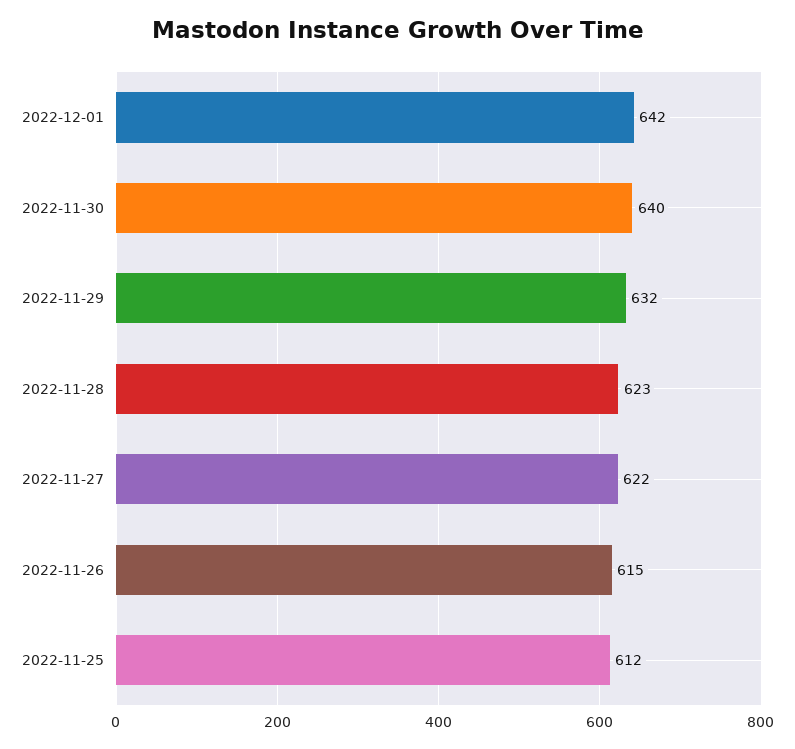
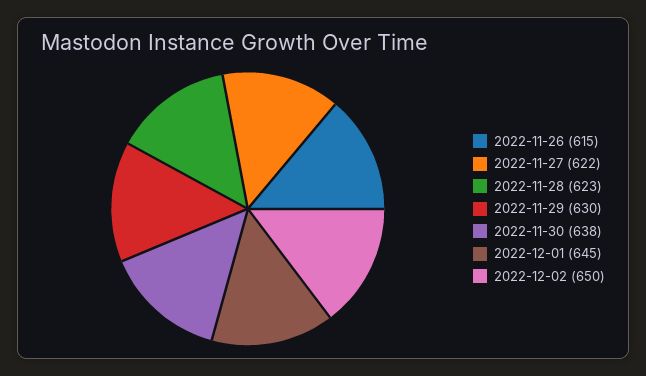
2022-12-01: 642 -> 645
2022-11-30: 640 -> 638
2022-11-29: 632 -> 630
2022-11-25: 612 -> none
2022-12-02: none -> 650

